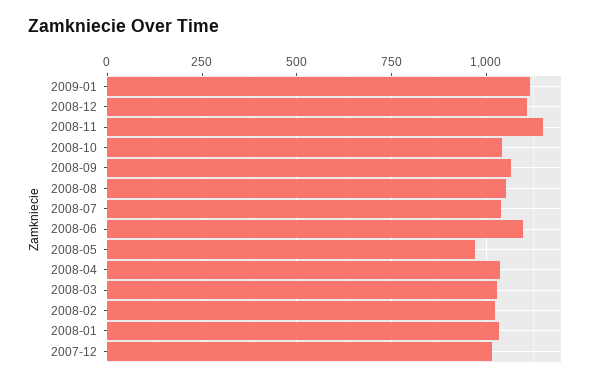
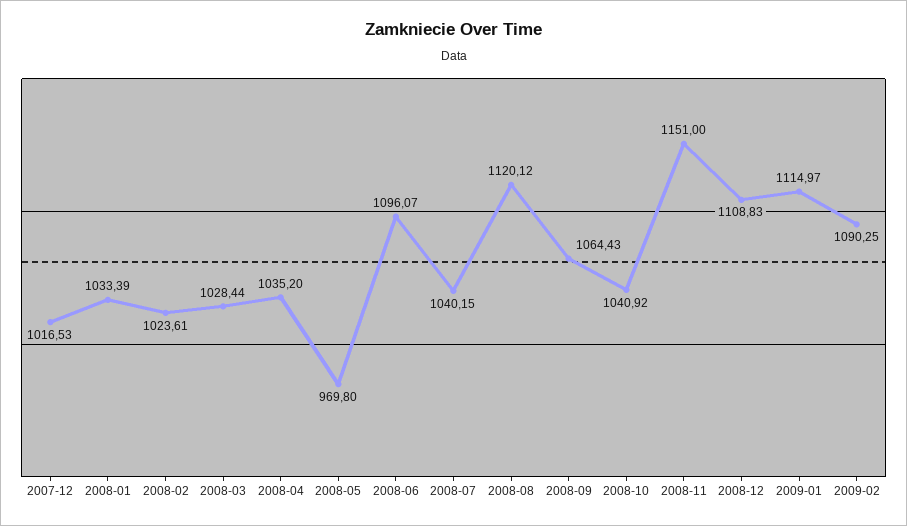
2008-08: 1050 -> 1120.12
2009-02: none -> 1090.25

